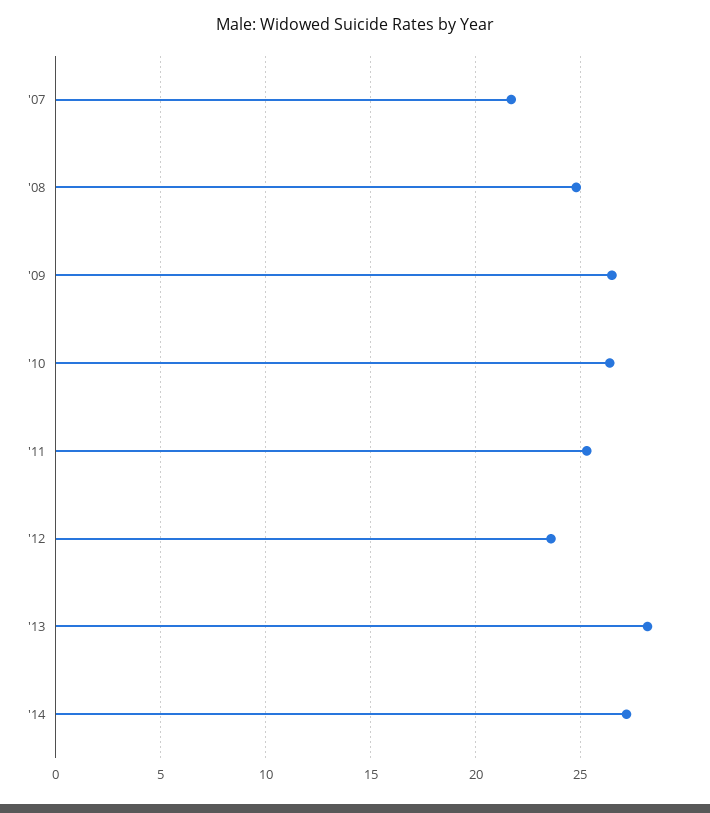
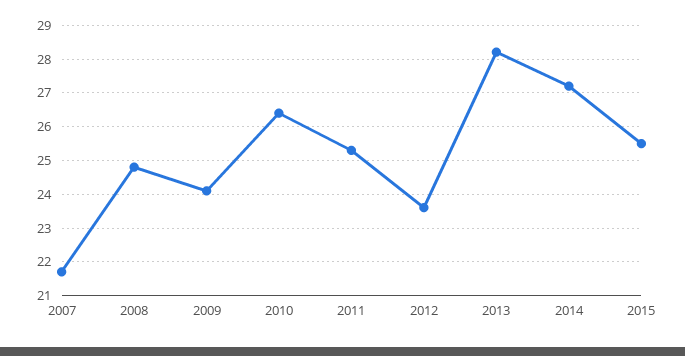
'09: 26.5 -> 24
2015: none -> 25.5

